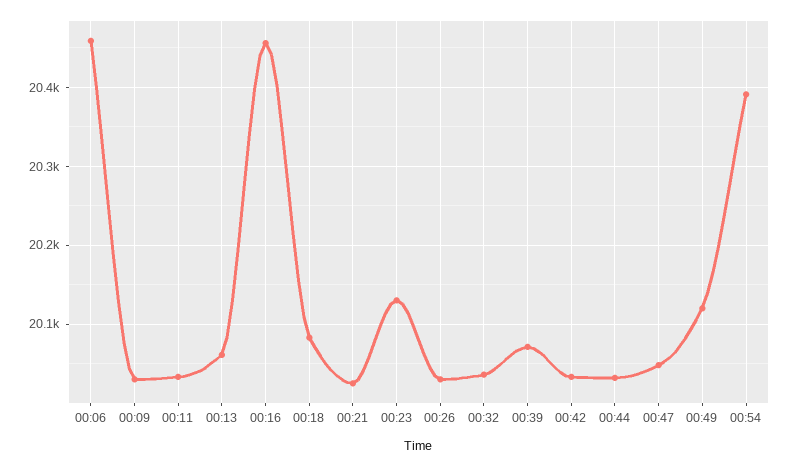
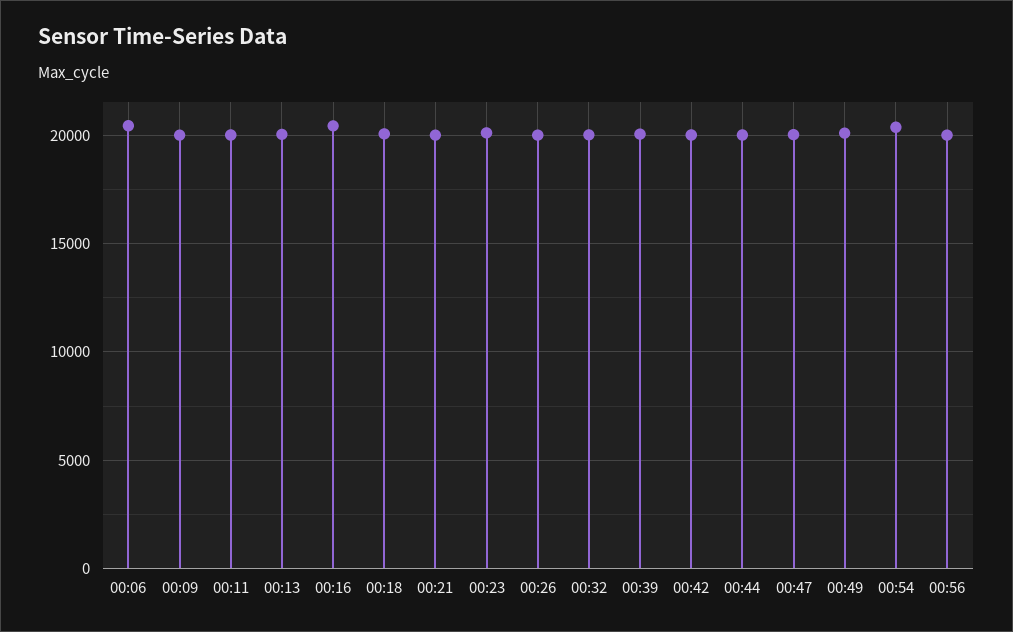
00:56: none -> 20000

